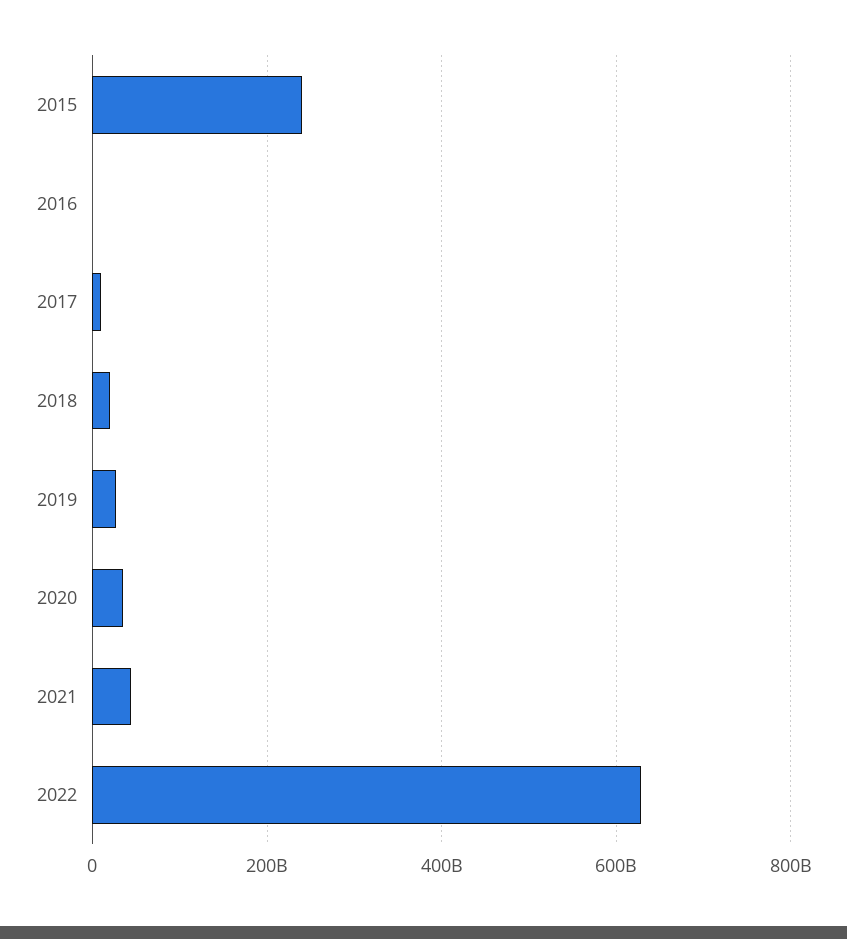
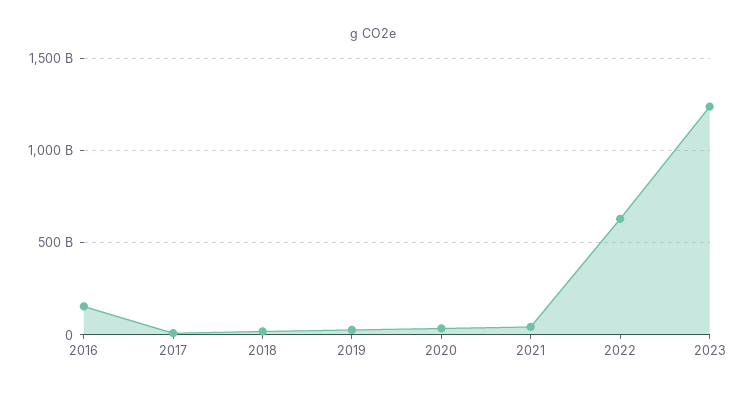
2015: 240000000000 -> none
2016: 0 -> 150000000000
2023: none -> 1250000000000

